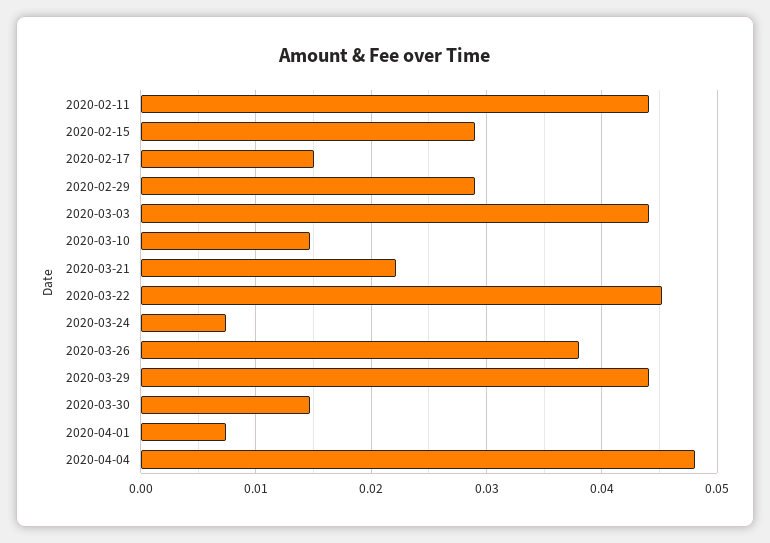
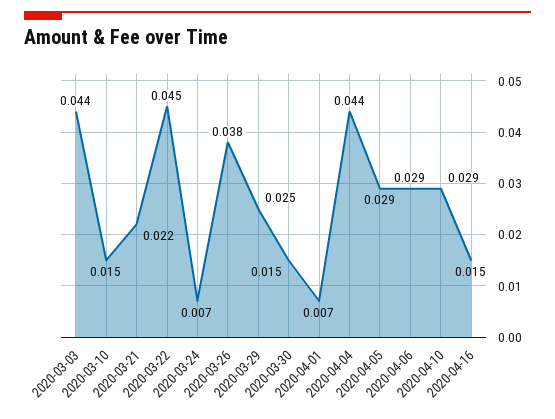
2020-02-11: 0.044 -> none
2020-02-15: 0.029 -> none
2020-02-17: 0.015 -> none
2020-02-29: 0.029 -> none
2020-03-29: 0.044 -> 0.025
2020-04-04: 0.048 -> 0.044
2020-04-05: none -> 0.029
2020-04-06: none -> 0.029
2020-04-10: none -> 0.029
2020-04-16: none -> 0.015

